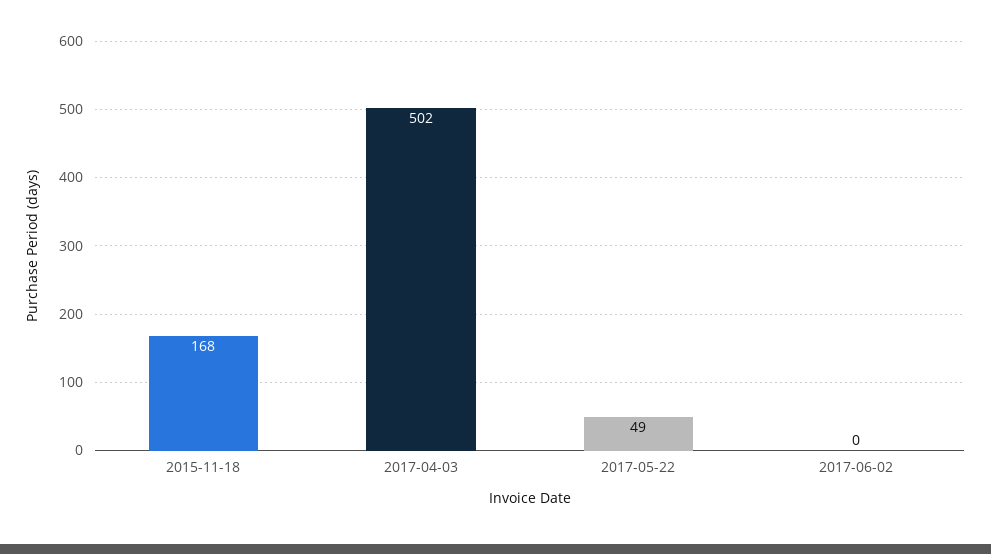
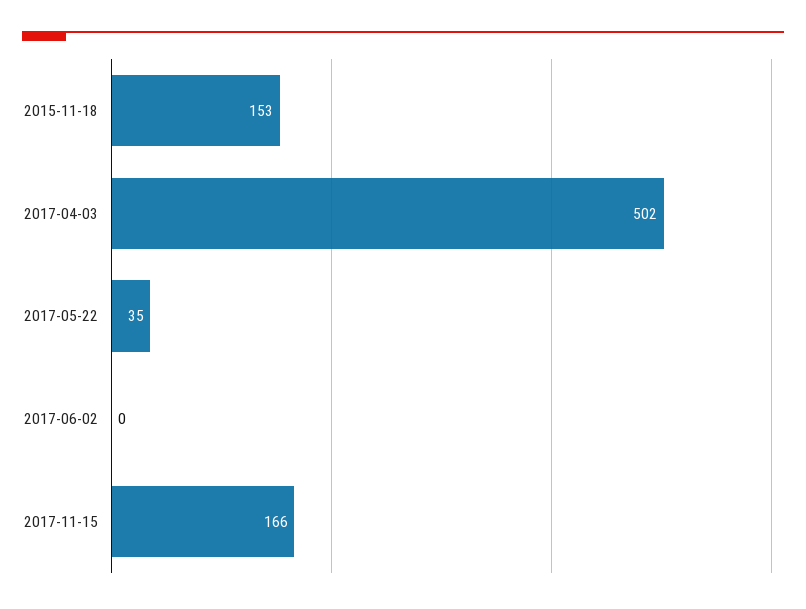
2015-11-18: 168 -> 153
2017-05-22: 49 -> 35
2017-11-15: none -> 166

